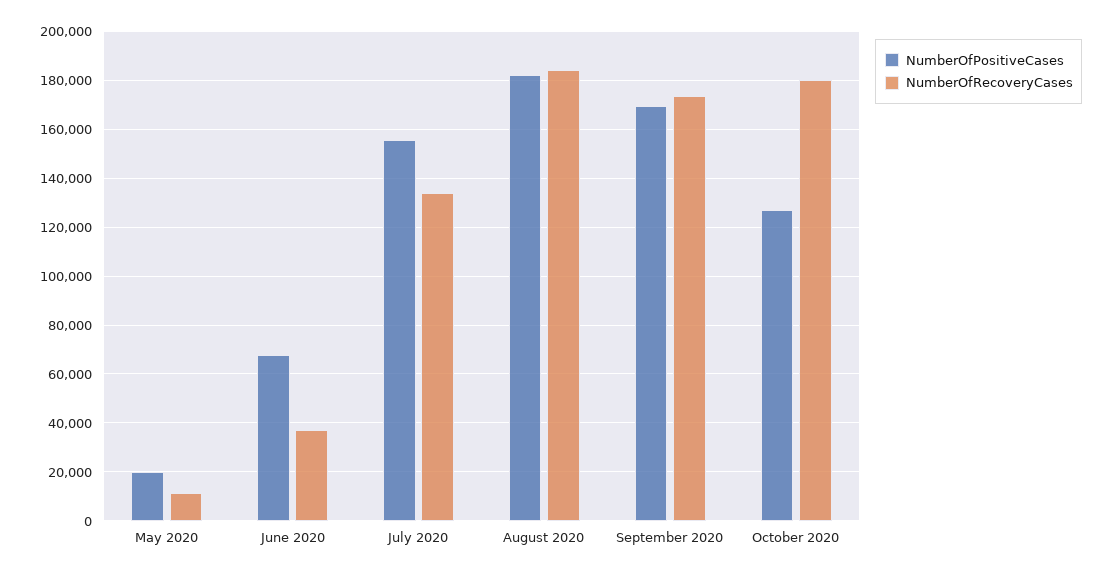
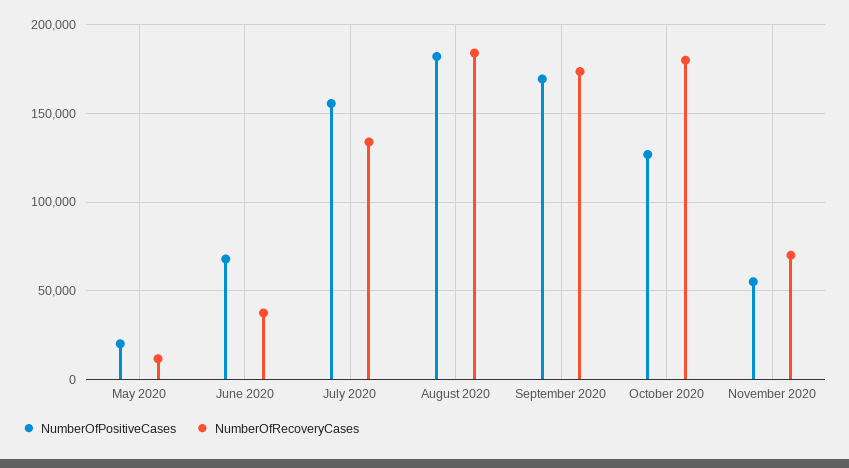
NumberOfPositiveCases, November 2020: none -> 55000
NumberOfRecoveryCases, November 2020: none -> 70000

